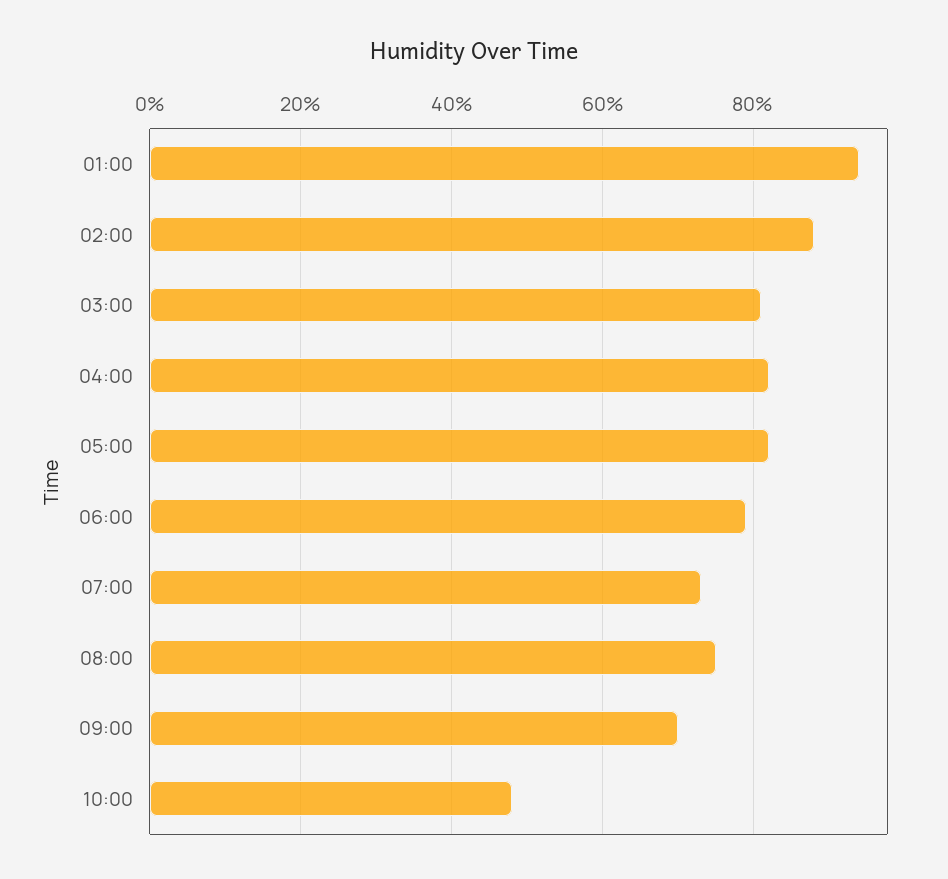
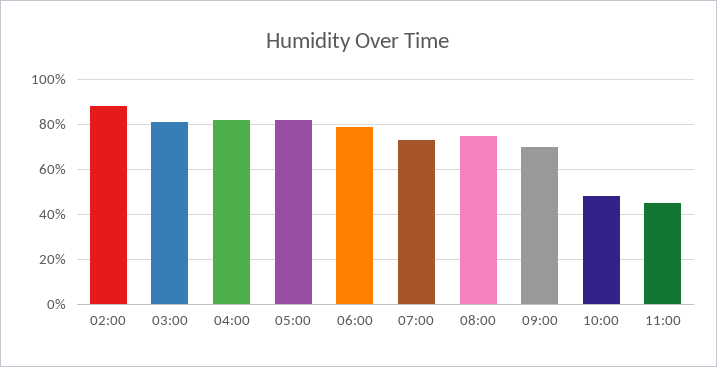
01:00: 95 -> none
11:00: none -> 45

